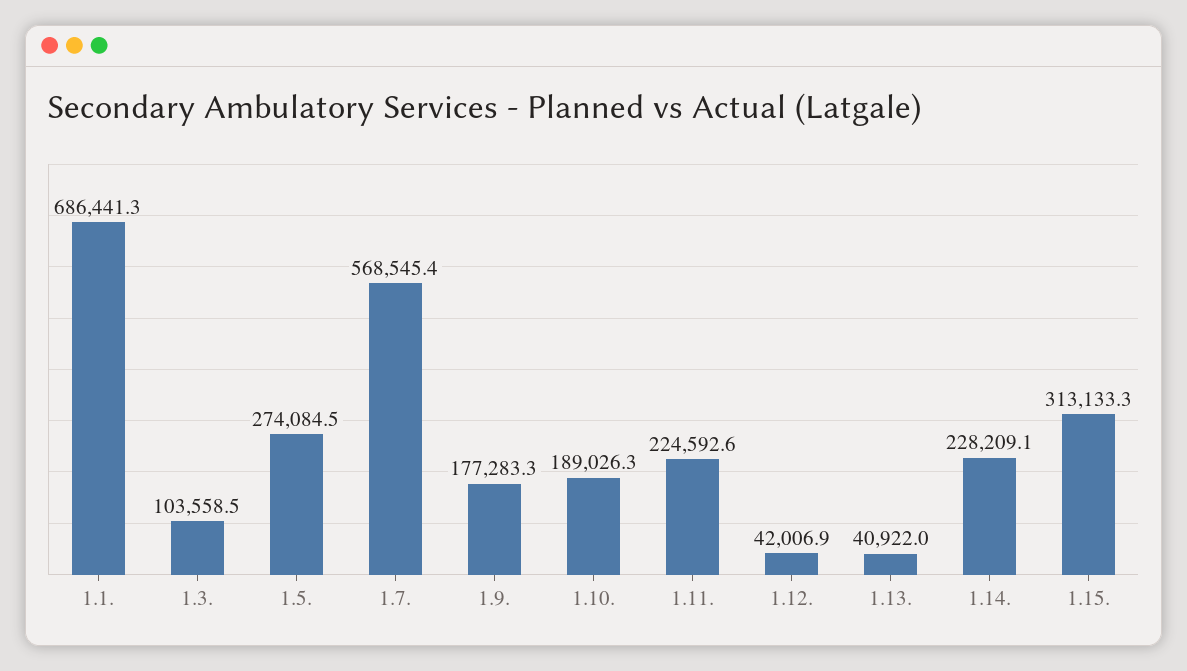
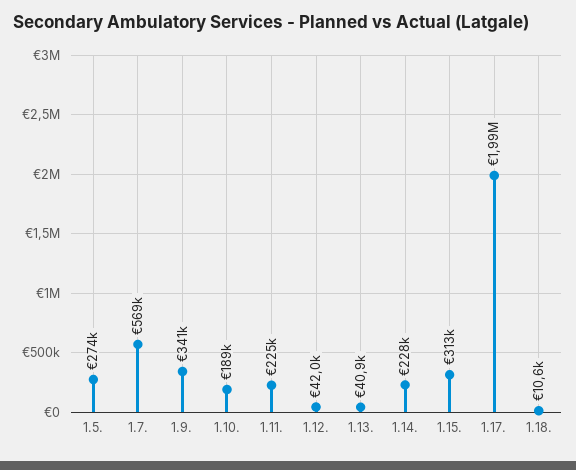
1.1.: 686441.3 -> none
1.3.: 103558.5 -> none
1.9.: 177283.3 -> 341000
1.17.: none -> 1990000
1.18.: none -> 10600

